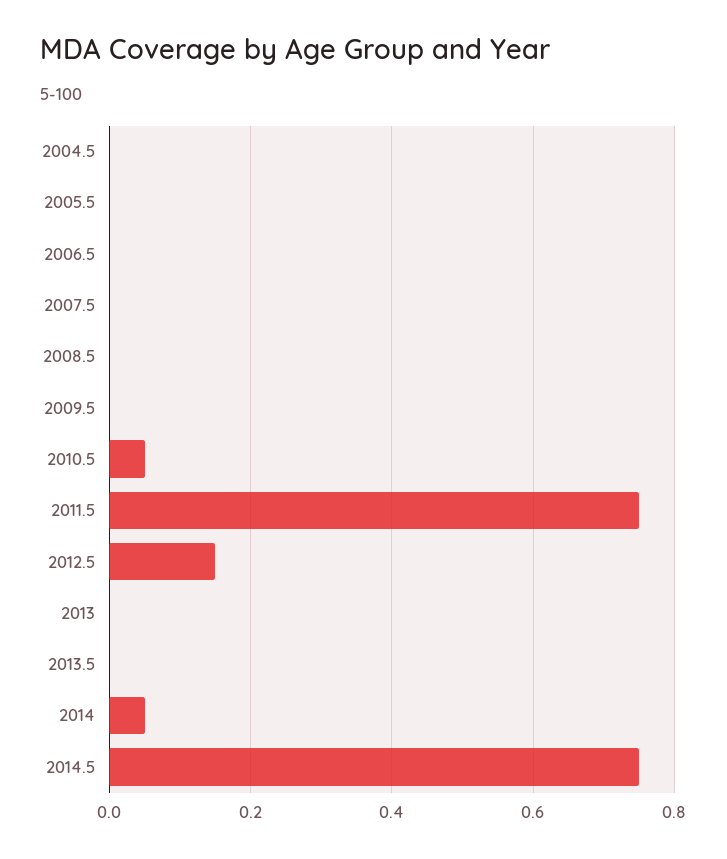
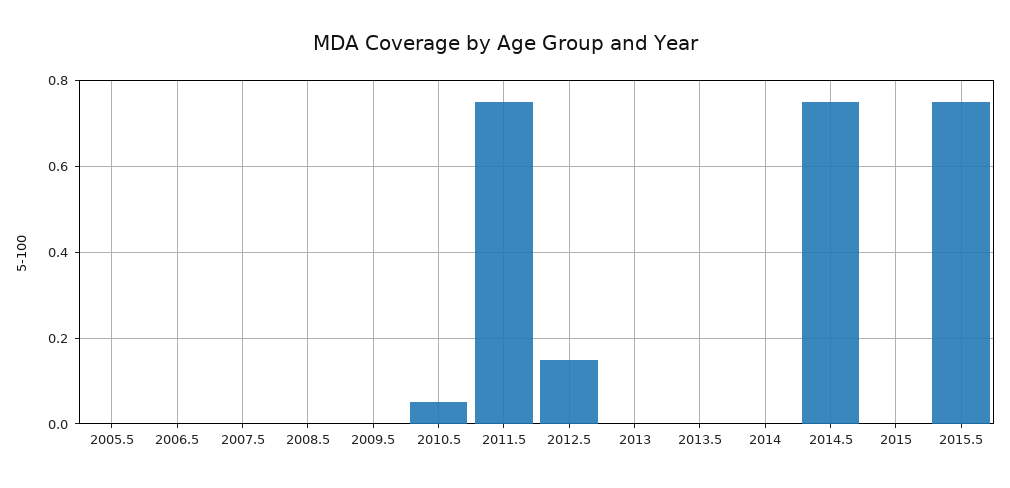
2004.5: 0 -> none
2014: 0.05 -> 0
2015: none -> 0
2015.5: none -> 0.75

